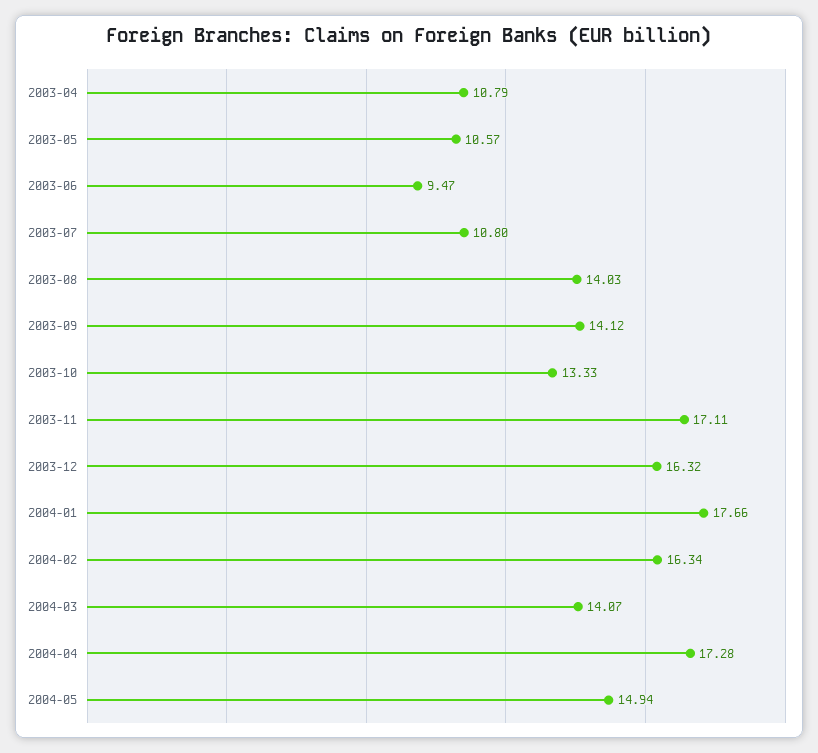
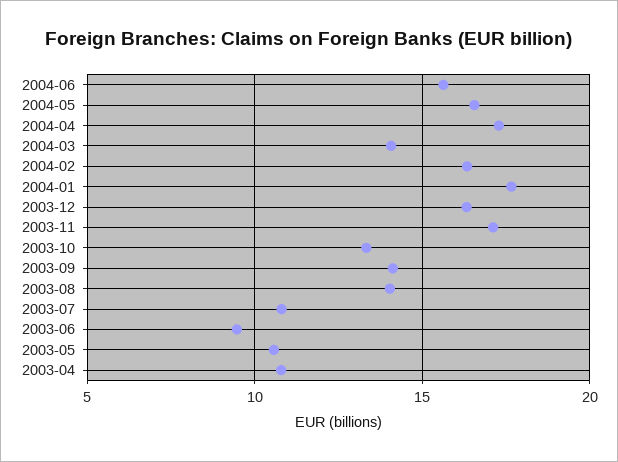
2004-05: 14.94 -> 16.5
2004-06: none -> 15.5

